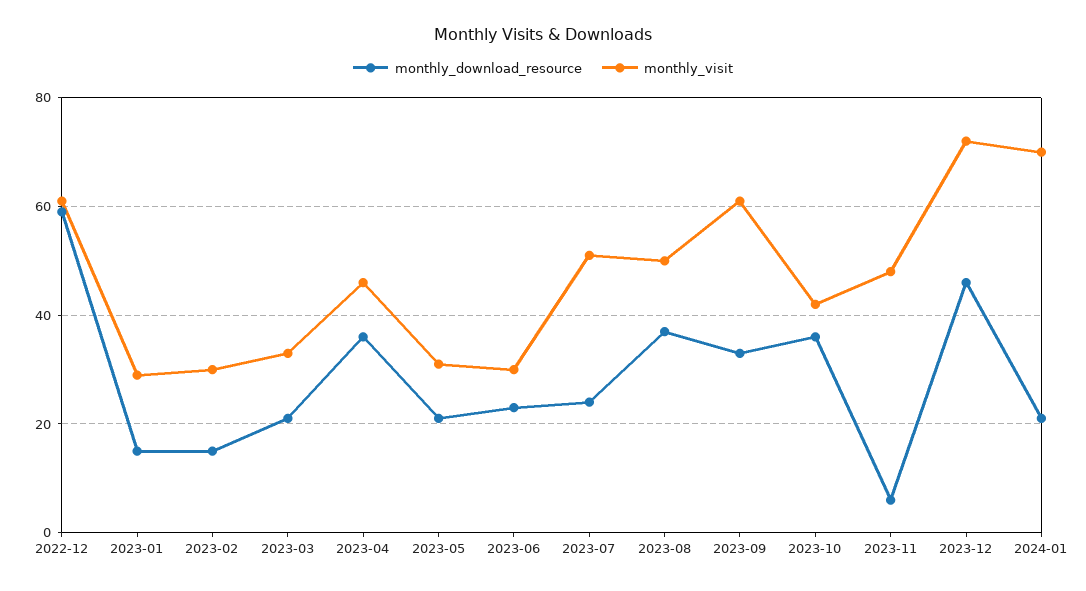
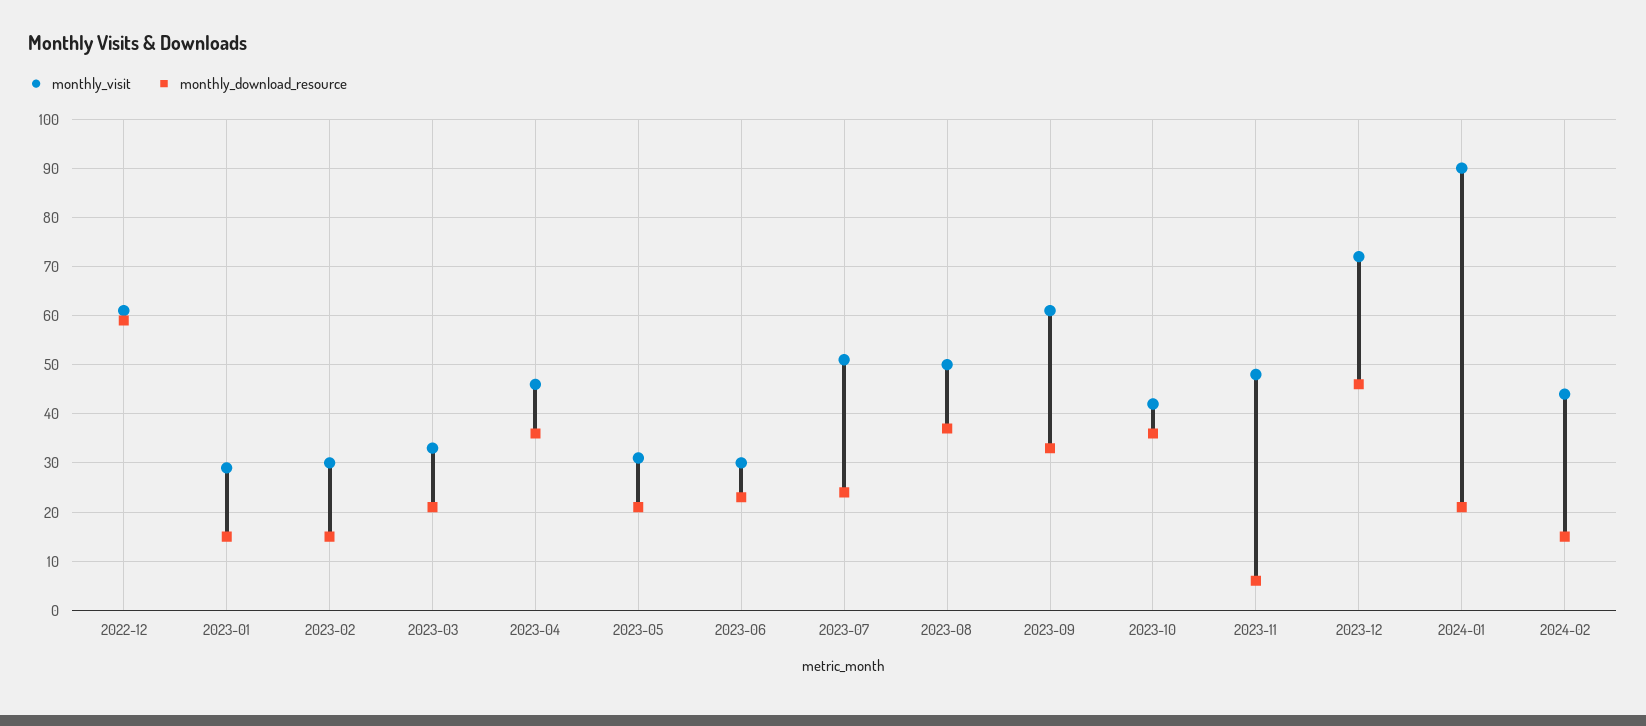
monthly_visit, 2024-01: 70 -> 90
monthly_visit, 2024-02: none -> 45
monthly_download_resource, 2024-02: none -> 15

